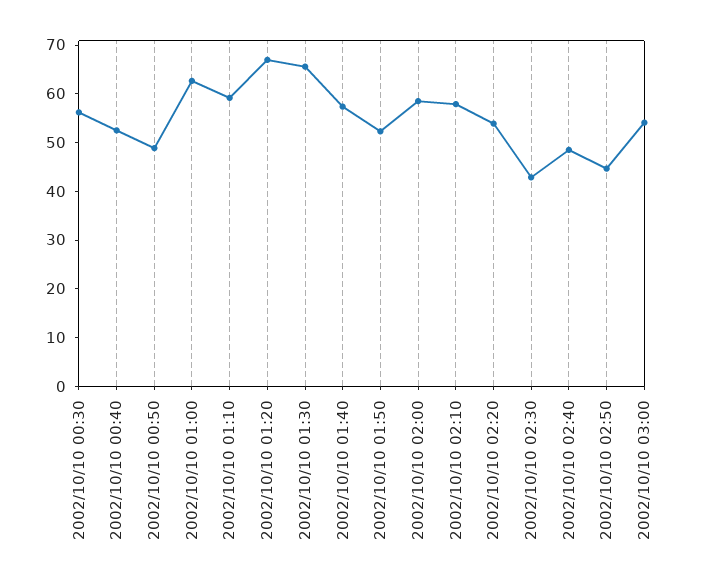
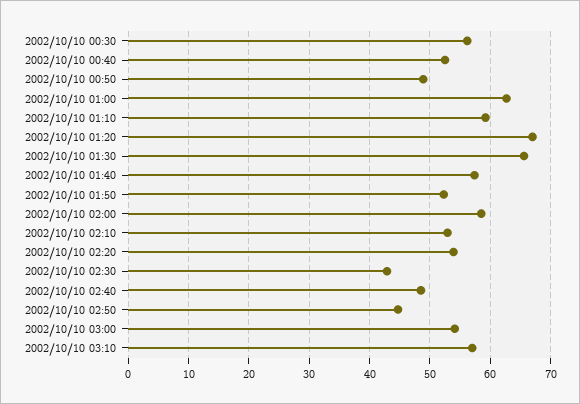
2002/10/10 02:10: 58 -> 53
2002/10/10 03:10: none -> 57

